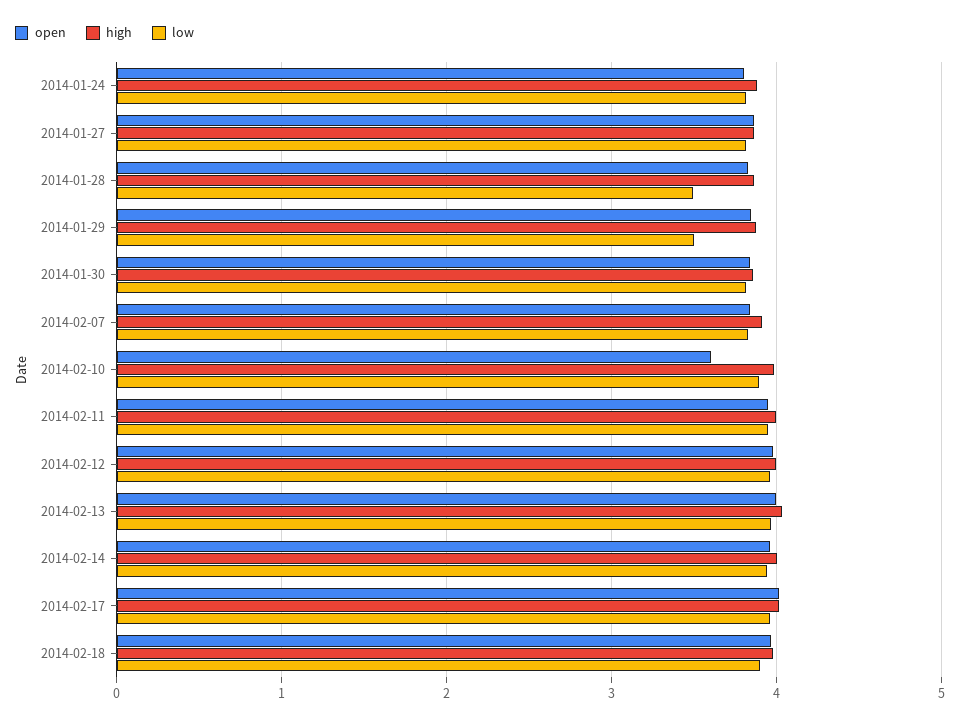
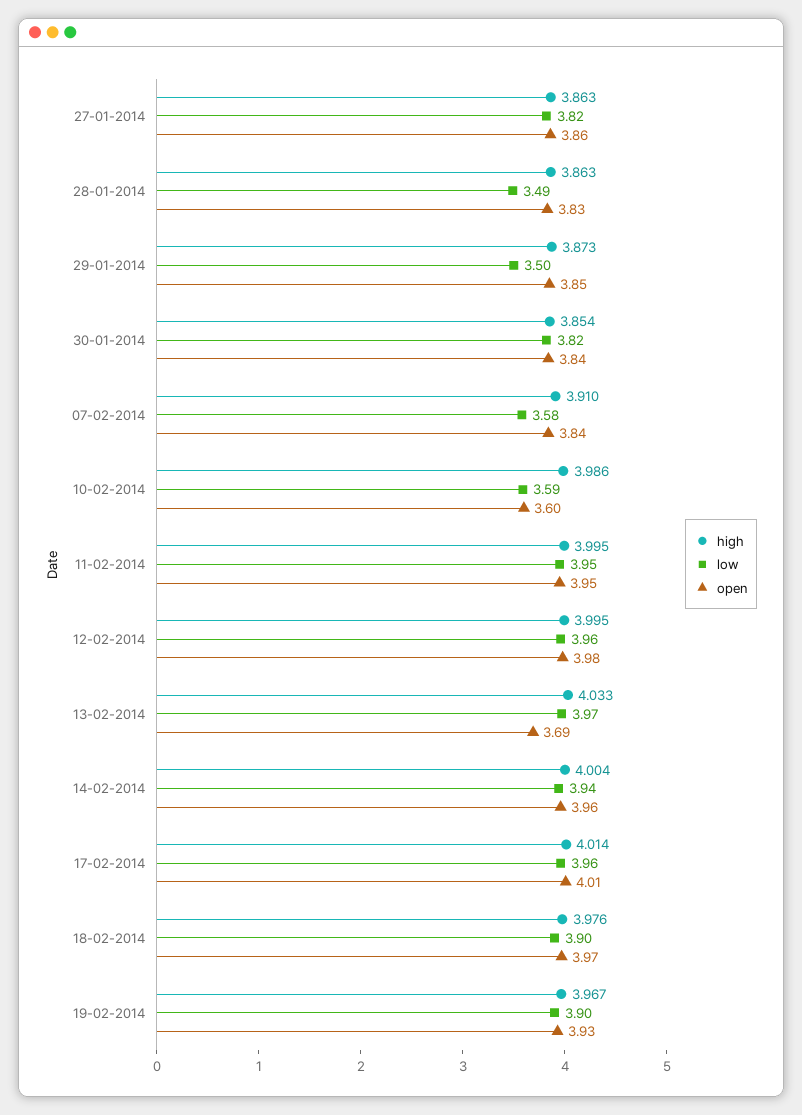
open, 2014-01-24: 3.8 -> none
high, 2014-01-24: 3.9 -> none
low, 2014-01-24: 3.8 -> none
low, 2014-02-07: 3.8 -> 3.58
low, 2014-02-10: 3.9 -> 3.59
open, 2014-02-13: 4 -> 3.69
high, 19-02-2014: none -> 3.967
low, 19-02-2014: none -> 3.9
open, 19-02-2014: none -> 3.93

